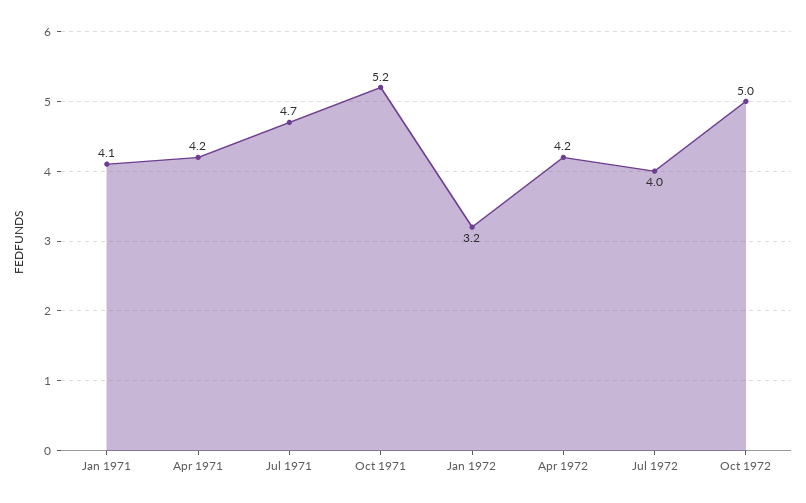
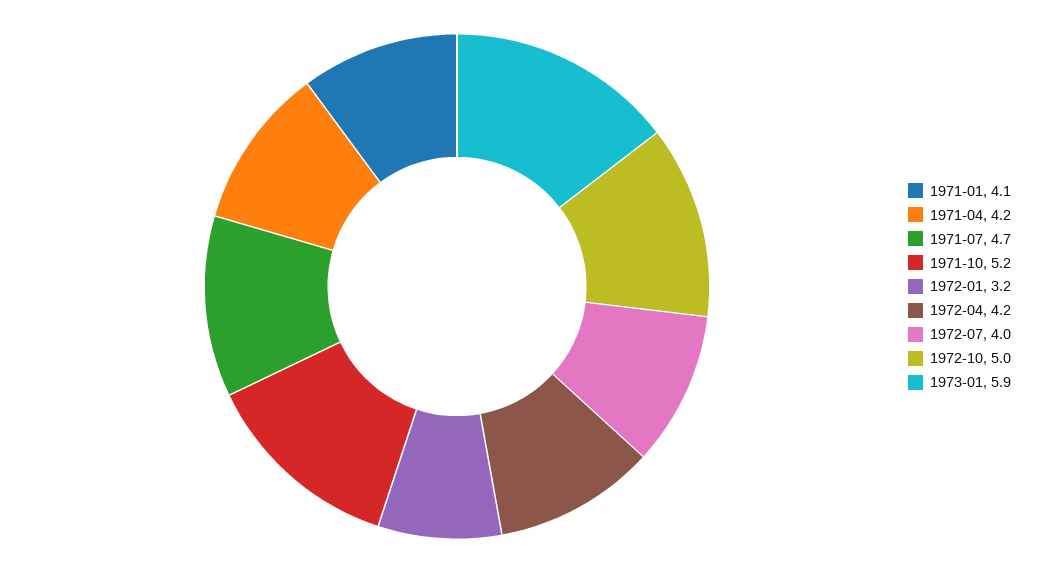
1973-01: none -> 5.9

